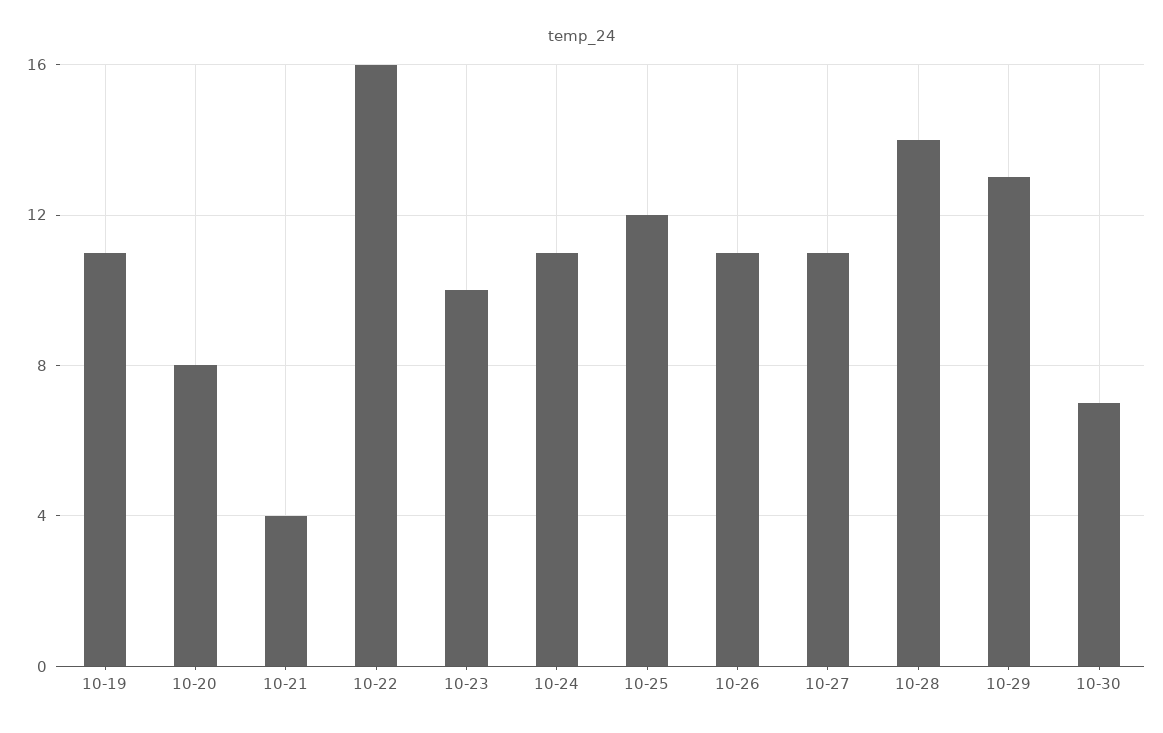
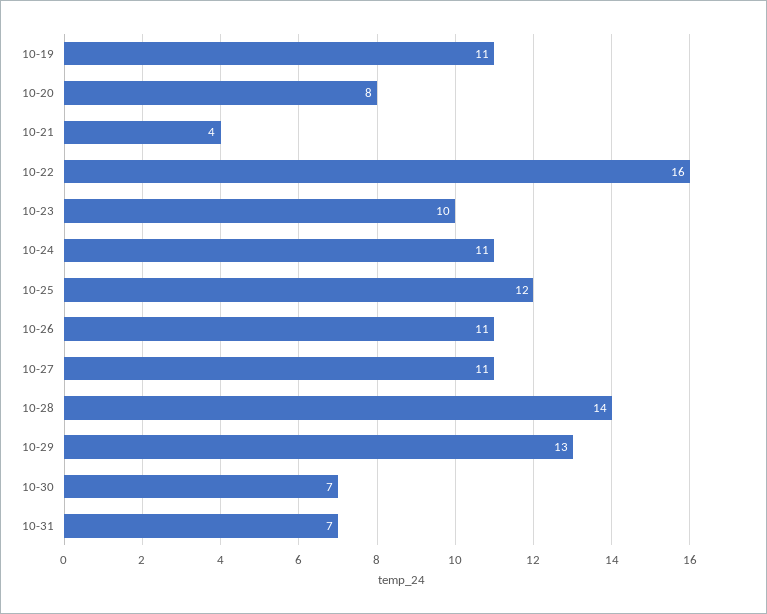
10-31: none -> 7

